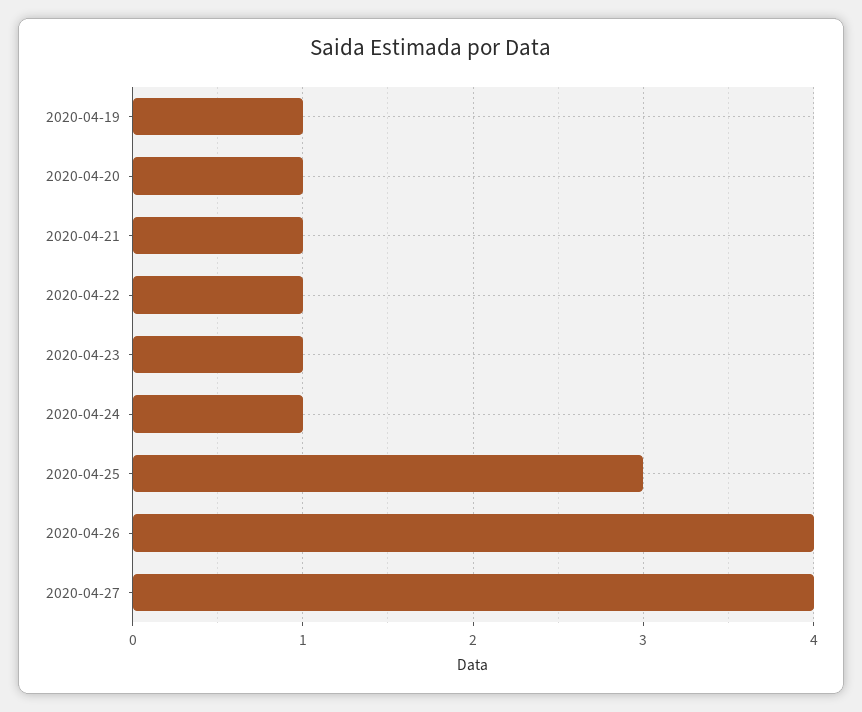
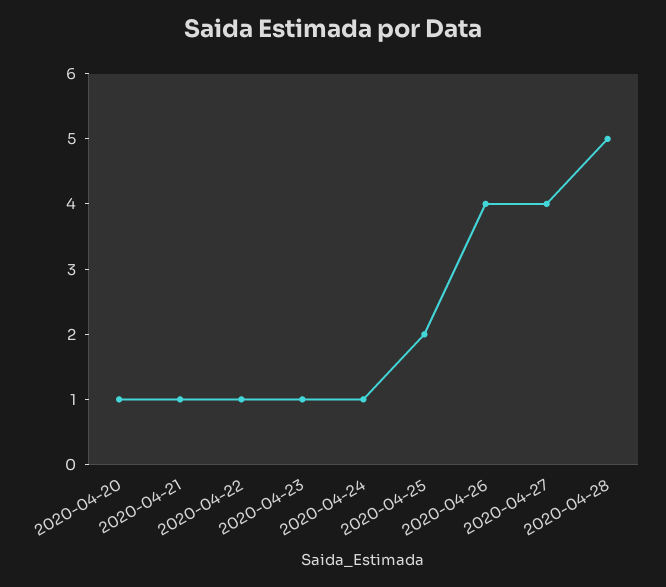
2020-04-19: 1 -> none
2020-04-25: 3 -> 2
2020-04-28: none -> 5

